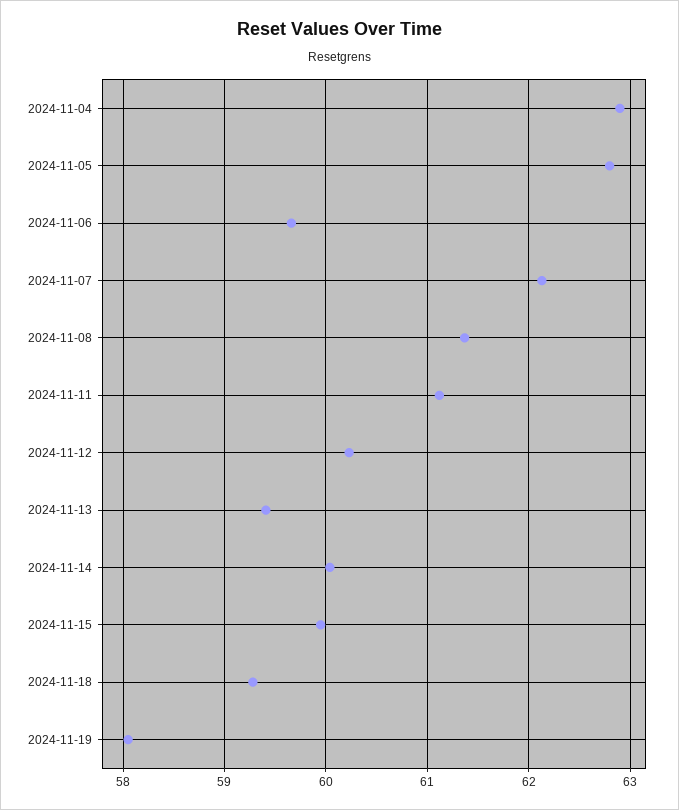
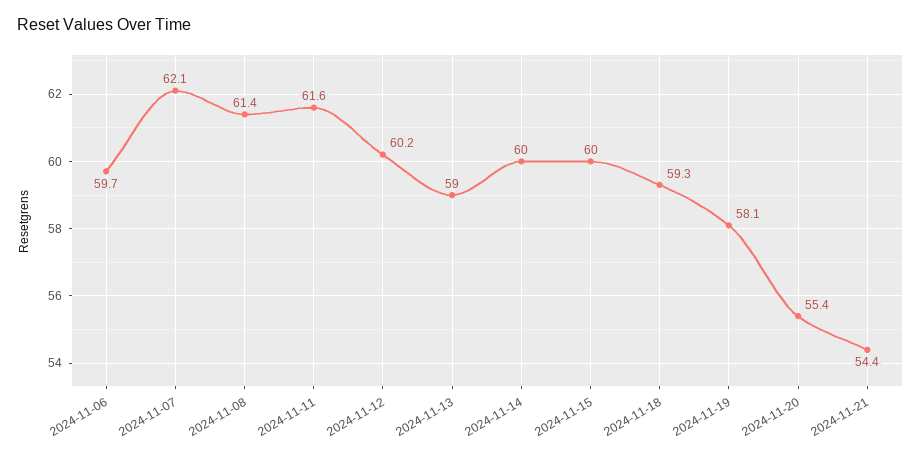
2024-11-04: 62.9 -> none
2024-11-05: 62.8 -> none
2024-11-11: 61.1 -> 61.6
2024-11-13: 59.4 -> 59
2024-11-20: none -> 55.4
2024-11-21: none -> 54.4

